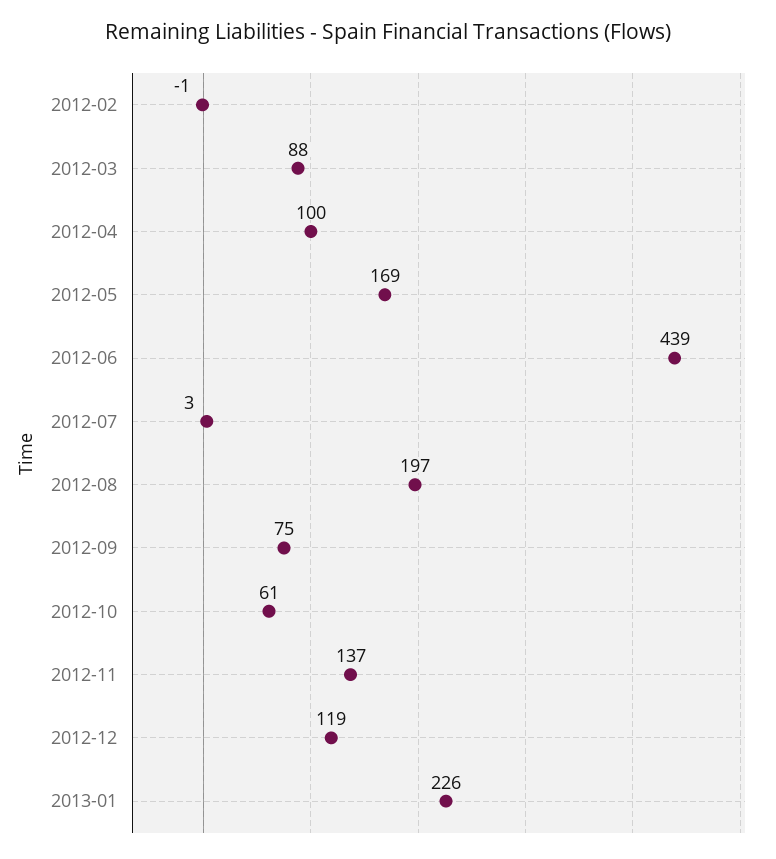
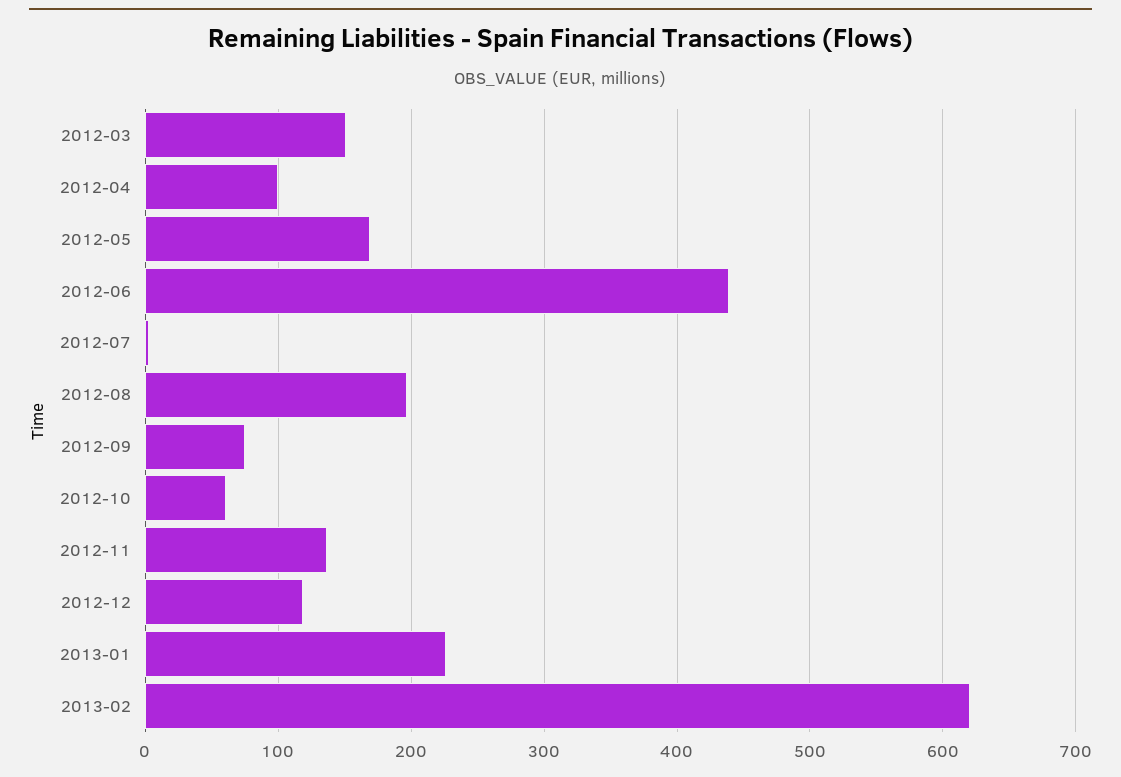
2012-02: -1 -> none
2012-03: 88 -> 150
2013-02: none -> 620

